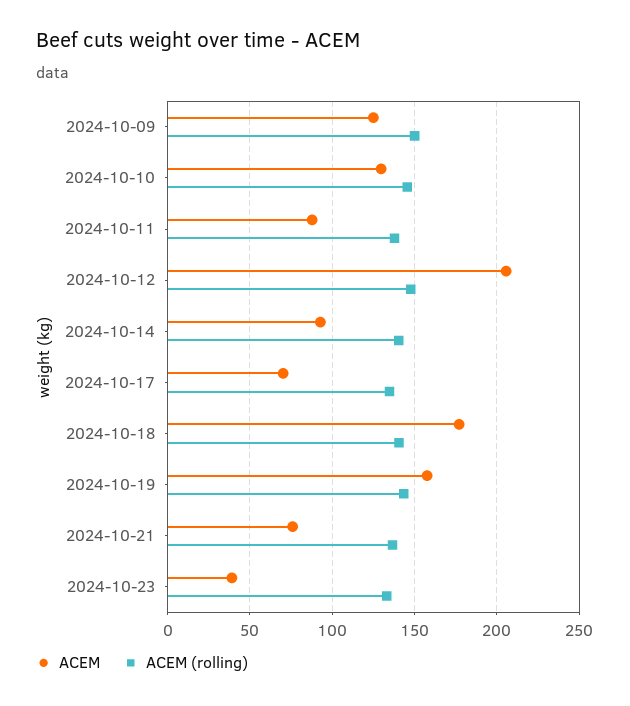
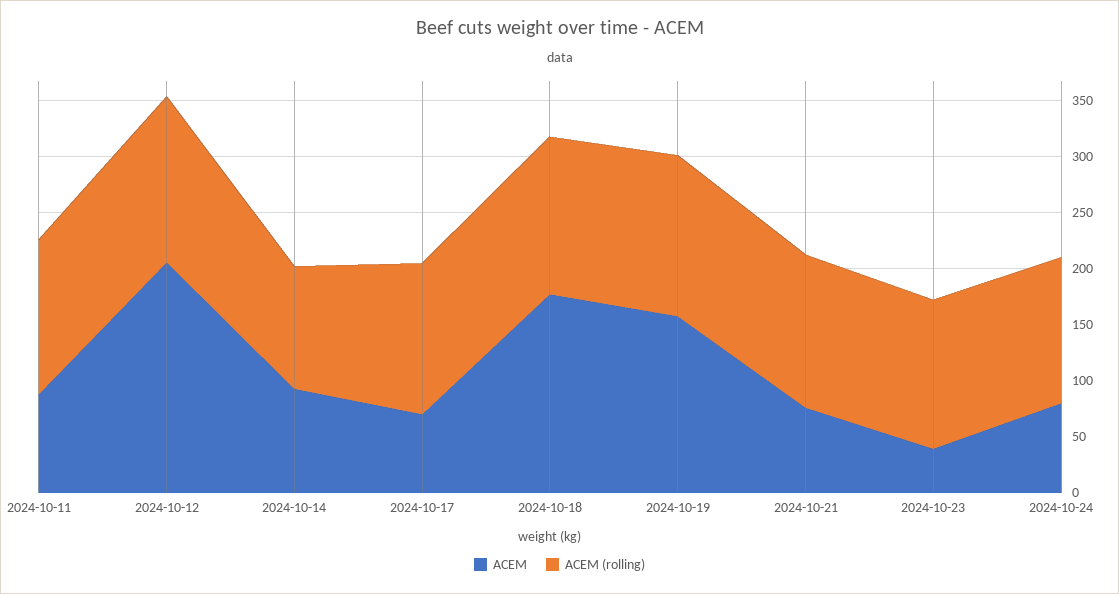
ACEM, 2024-10-09: 125 -> none
ACEM (rolling), 2024-10-09: 150 -> none
ACEM, 2024-10-10: 130 -> none
ACEM (rolling), 2024-10-10: 145 -> none
ACEM (rolling), 2024-10-14: 140 -> 110
ACEM, 2024-10-24: none -> 80
ACEM (rolling), 2024-10-24: none -> 130

